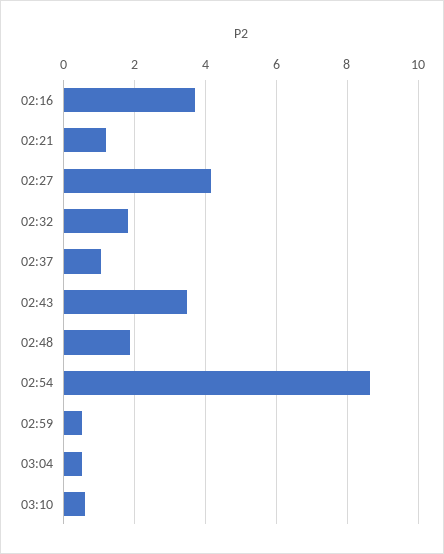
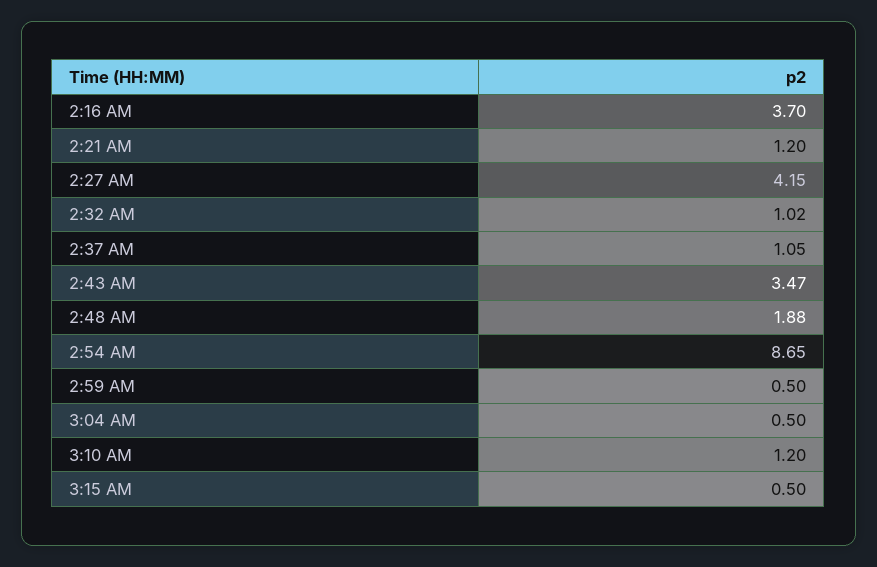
02:32: 1.8 -> 1.02
03:10: 0.6 -> 1.2
3:15 AM: none -> 0.5

